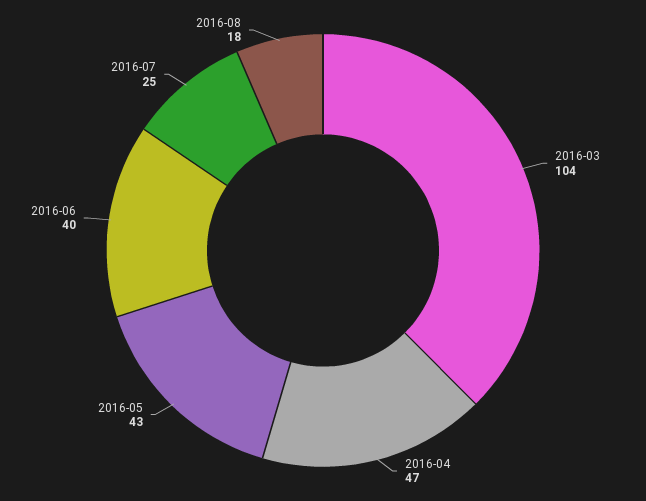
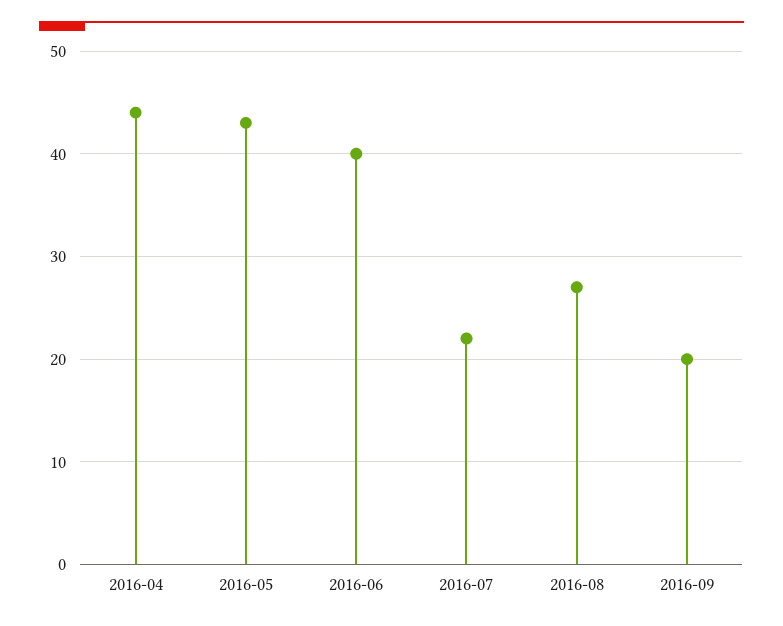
2016-03: 104 -> none
2016-04: 47 -> 44
2016-07: 25 -> 22
2016-08: 18 -> 27
2016-09: none -> 20

